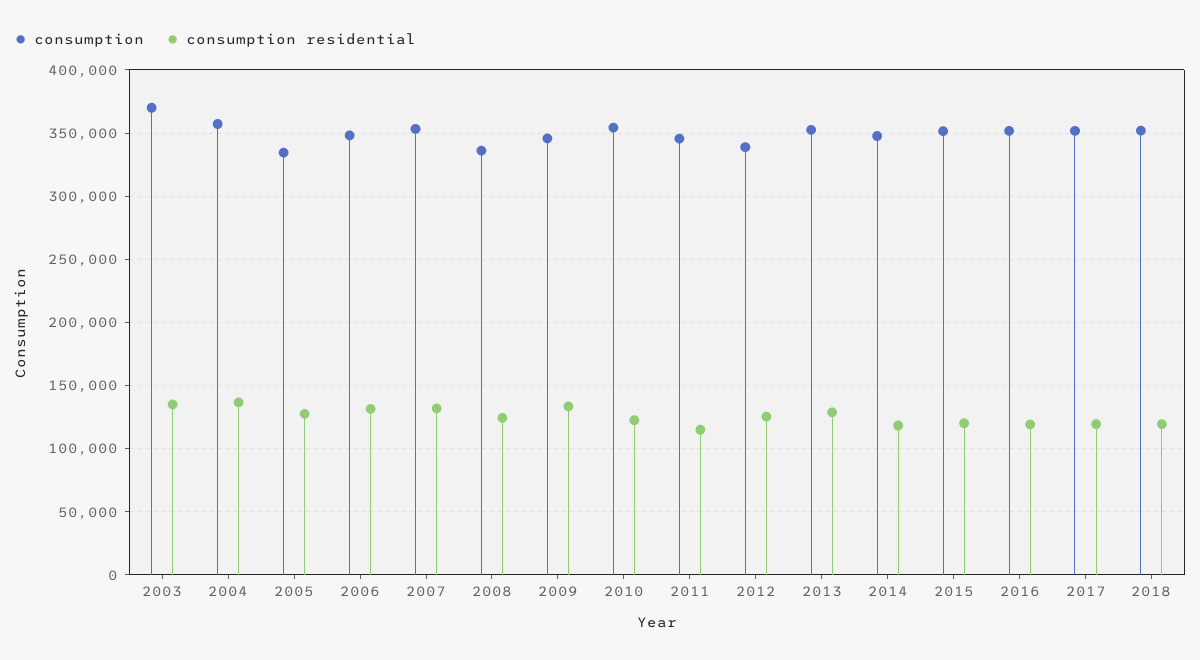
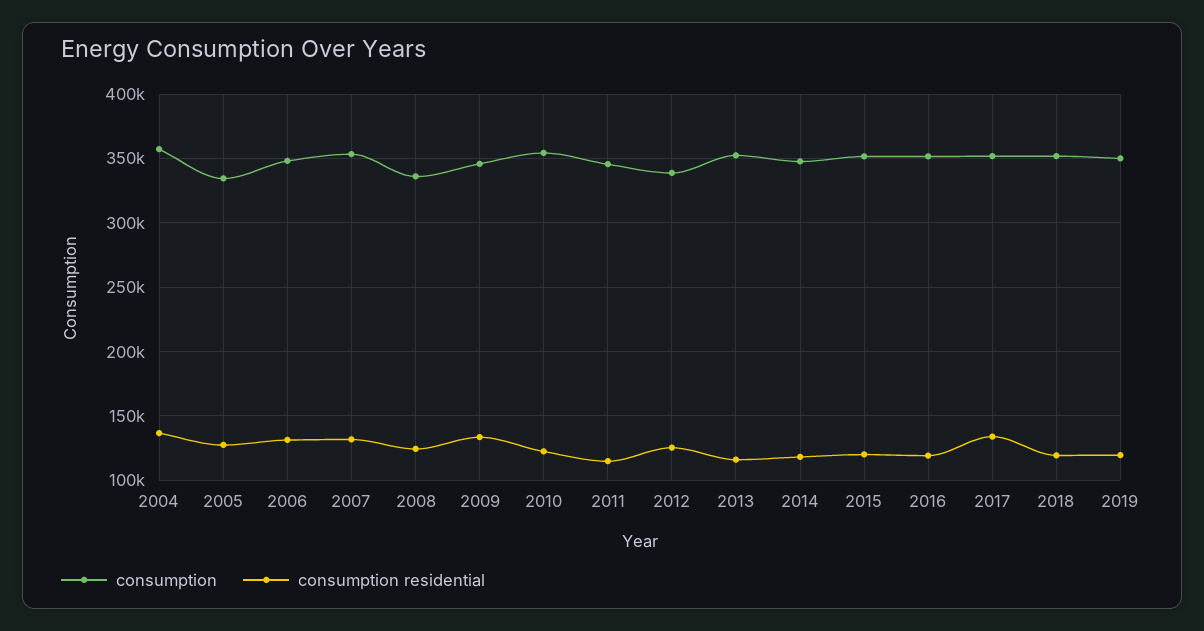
consumption, 2003: 370000 -> none
consumption residential, 2003: 135000 -> none
consumption residential, 2013: 130000 -> 115000
consumption residential, 2017: 120000 -> 135000
consumption, 2019: none -> 350000
consumption residential, 2019: none -> 120000

